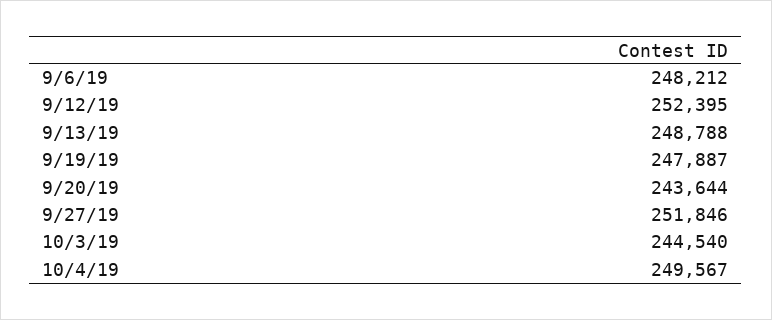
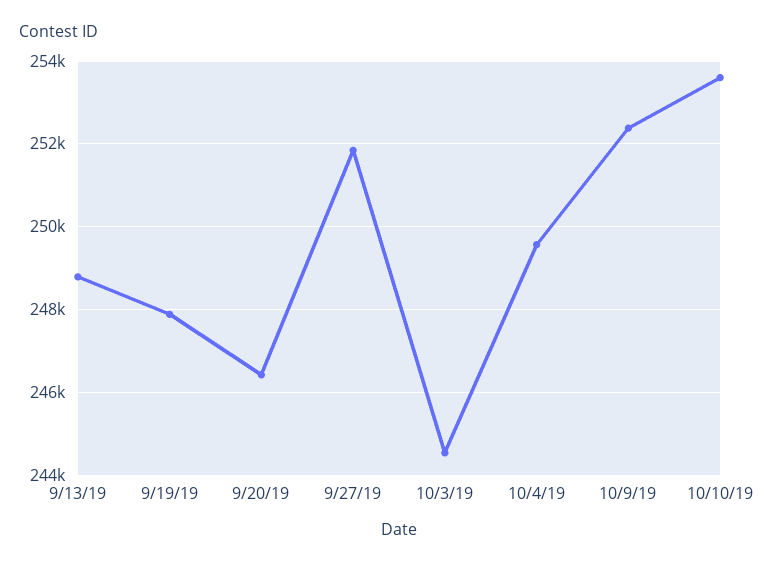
9/6/19: 248212 -> none
9/12/19: 252395 -> none
9/20/19: 243644 -> 246400
10/9/19: none -> 252400
10/10/19: none -> 253600

